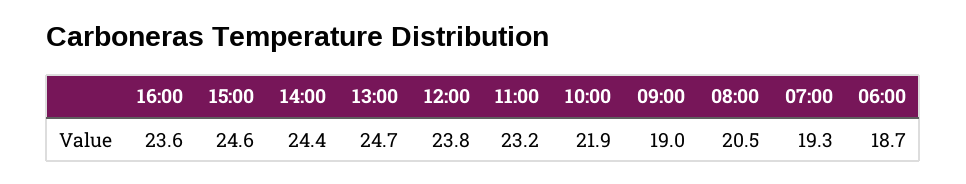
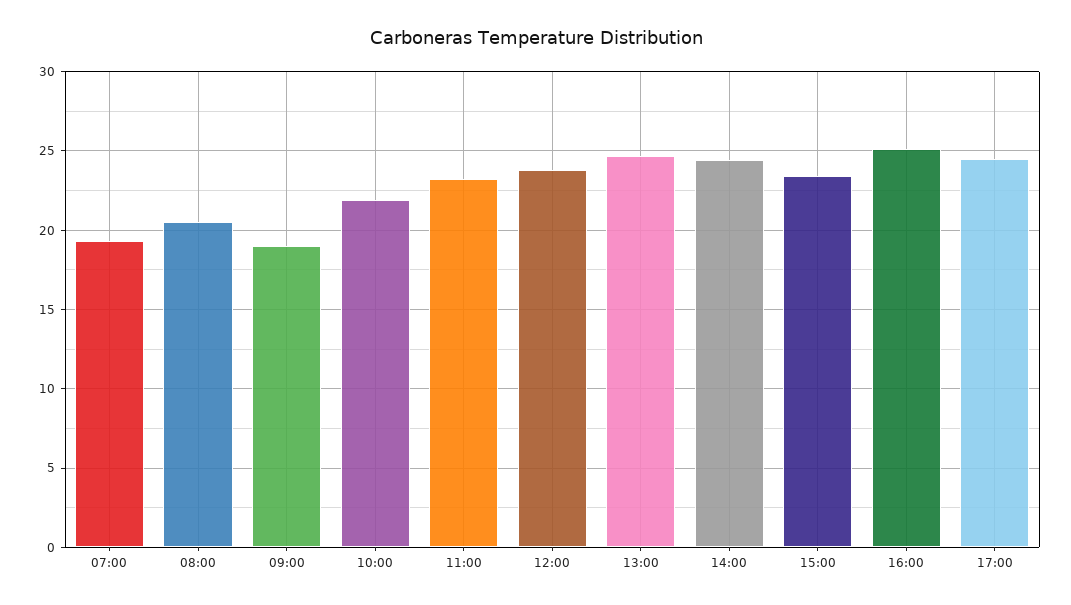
16:00: 23.6 -> 25
15:00: 24.6 -> 23.5
06:00: 18.7 -> none
17:00: none -> 24.5

